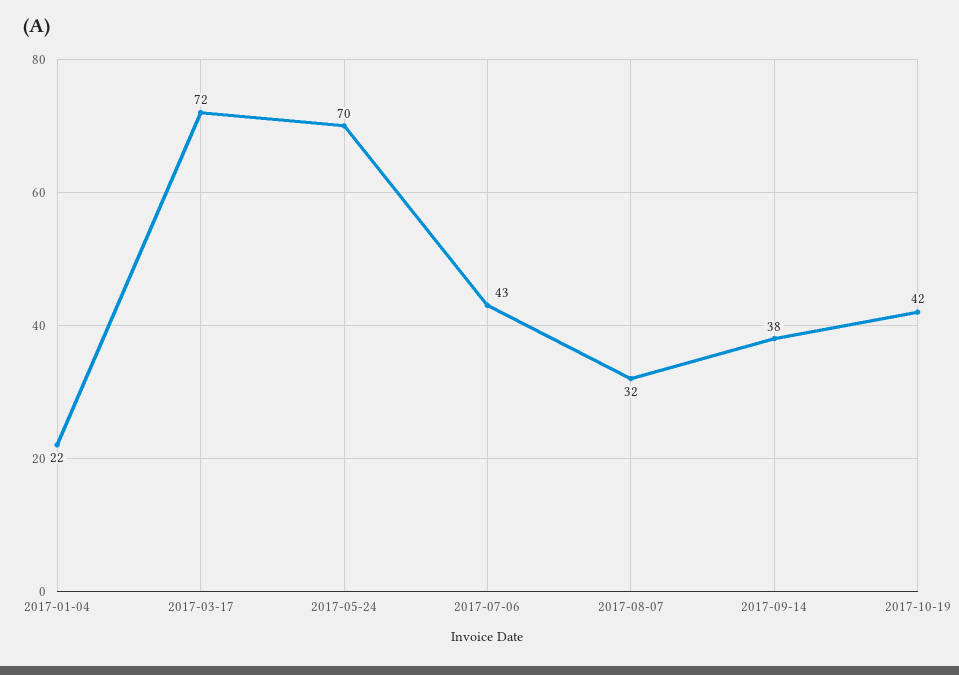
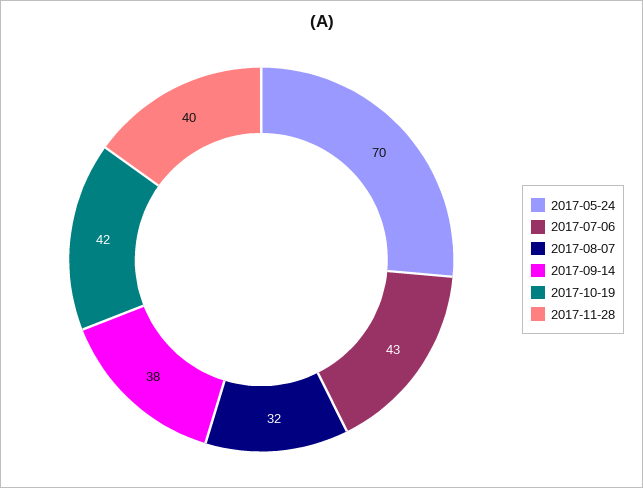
2017-01-04: 22 -> none
2017-03-17: 72 -> none
2017-11-28: none -> 40

